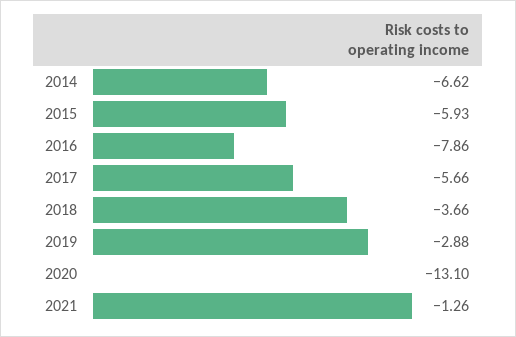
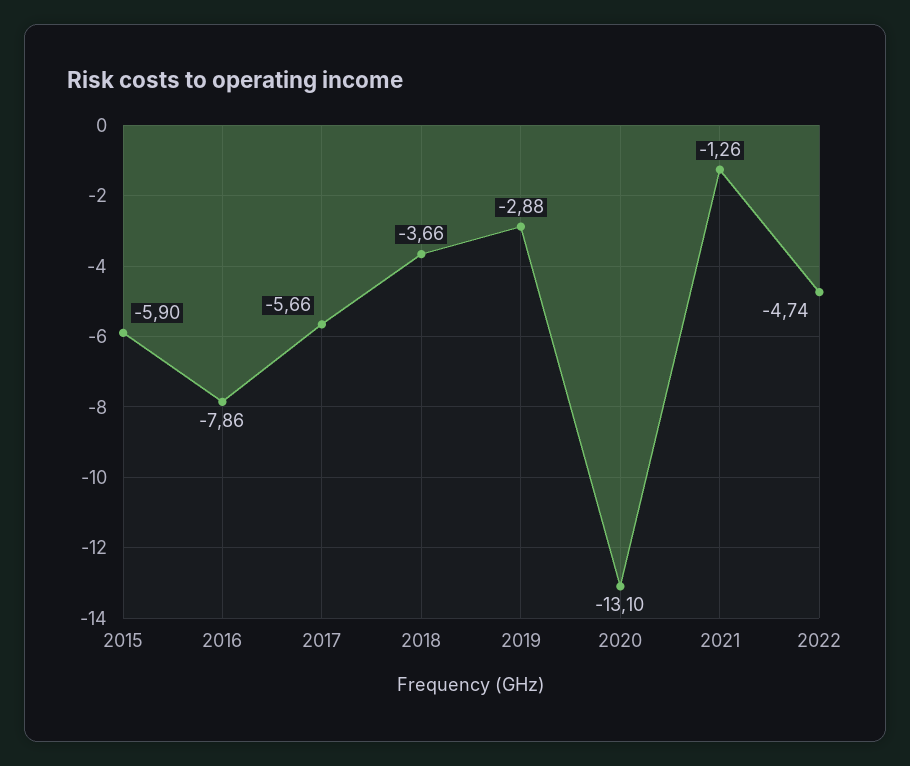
2014: -6.62 -> none
2015: -5.93 -> -5.9
2022: none -> -4.74

